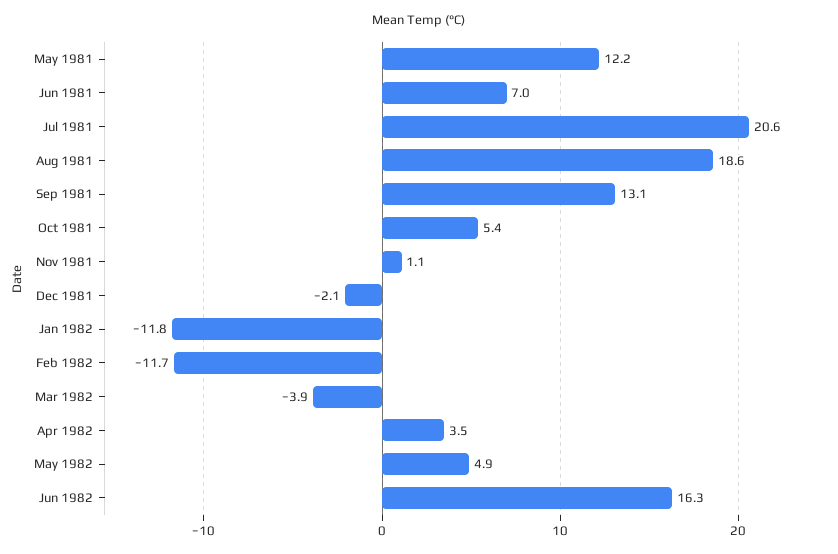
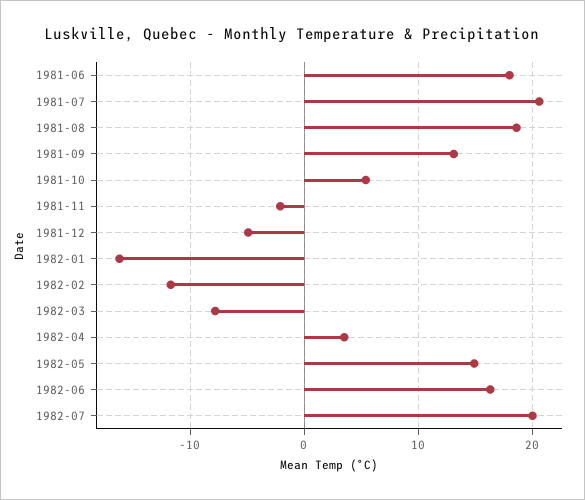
May 1981: 12.2 -> none
Jun 1981: 7 -> 18
Nov 1981: 1.1 -> -2
Dec 1981: -2.1 -> -5
Jan 1982: -11.8 -> -16
Mar 1982: -3.9 -> -8
May 1982: 4.9 -> 15
1982-07: none -> 20

